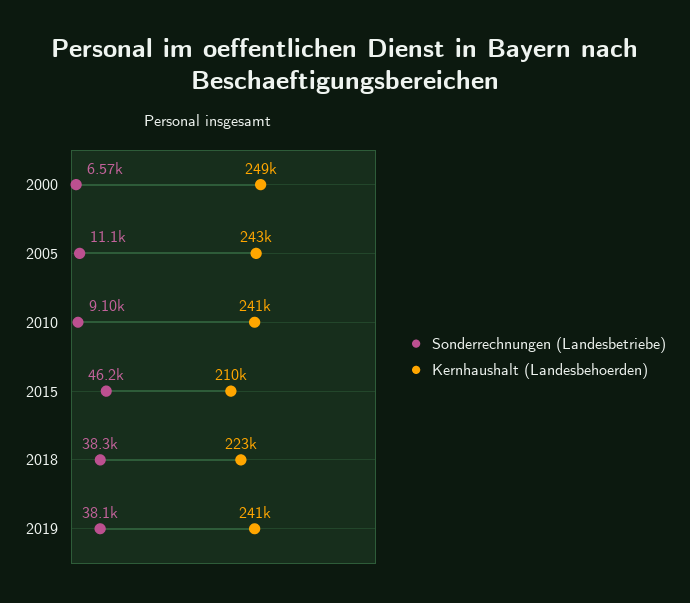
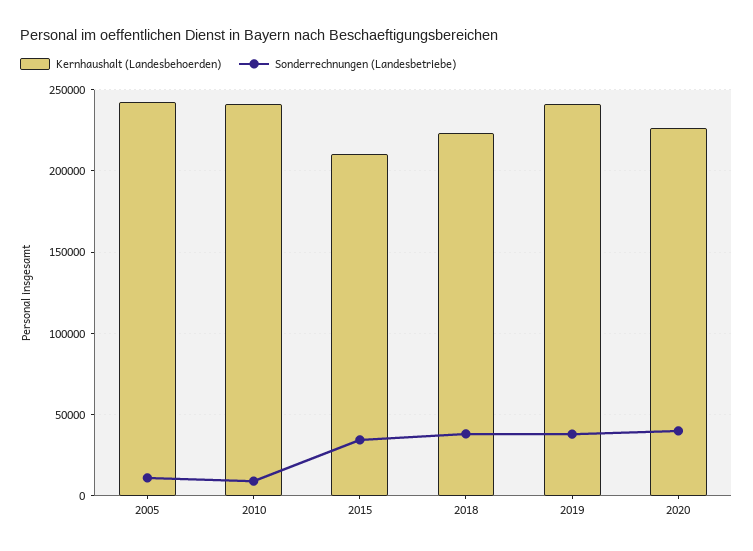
Sonderrechnungen (Landesbetriebe), 2000: 6570 -> none
Kernhaushalt (Landesbehoerden), 2000: 249000 -> none
Sonderrechnungen (Landesbetriebe), 2015: 46200 -> 35000
Kernhaushalt (Landesbehoerden), 2020: none -> 225000
Sonderrechnungen (Landesbetriebe), 2020: none -> 40000

